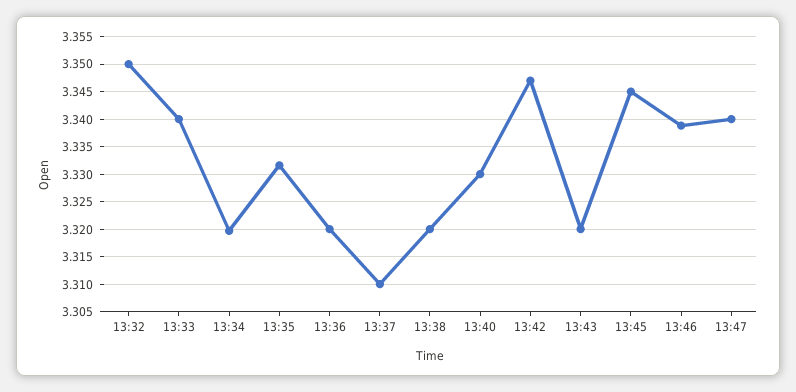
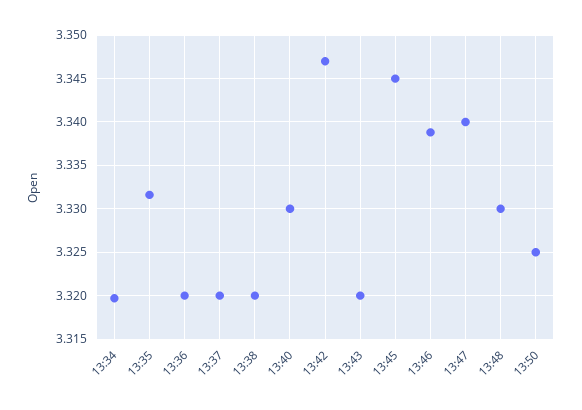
13:32: 3.35 -> none
13:33: 3.34 -> none
13:37: 3.31 -> 3.32
13:48: none -> 3.33
13:50: none -> 3.325

